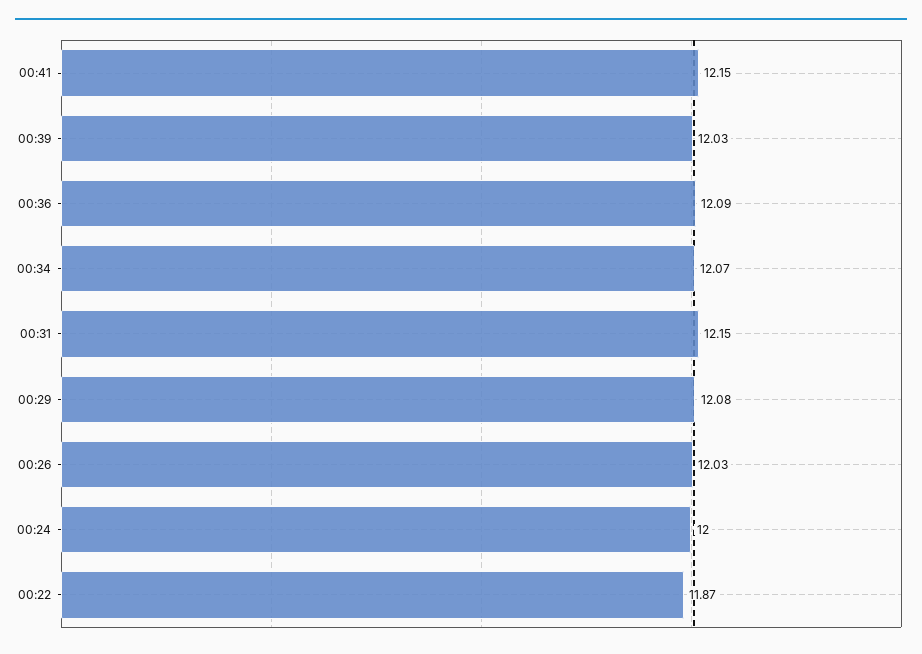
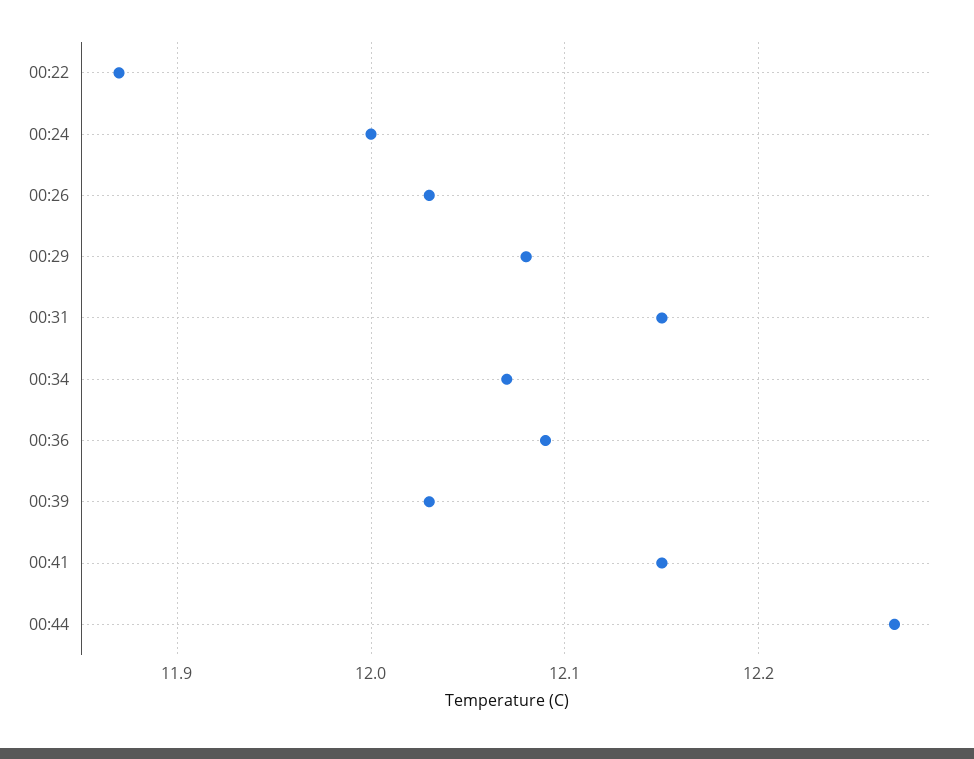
00:44: none -> 12.27

